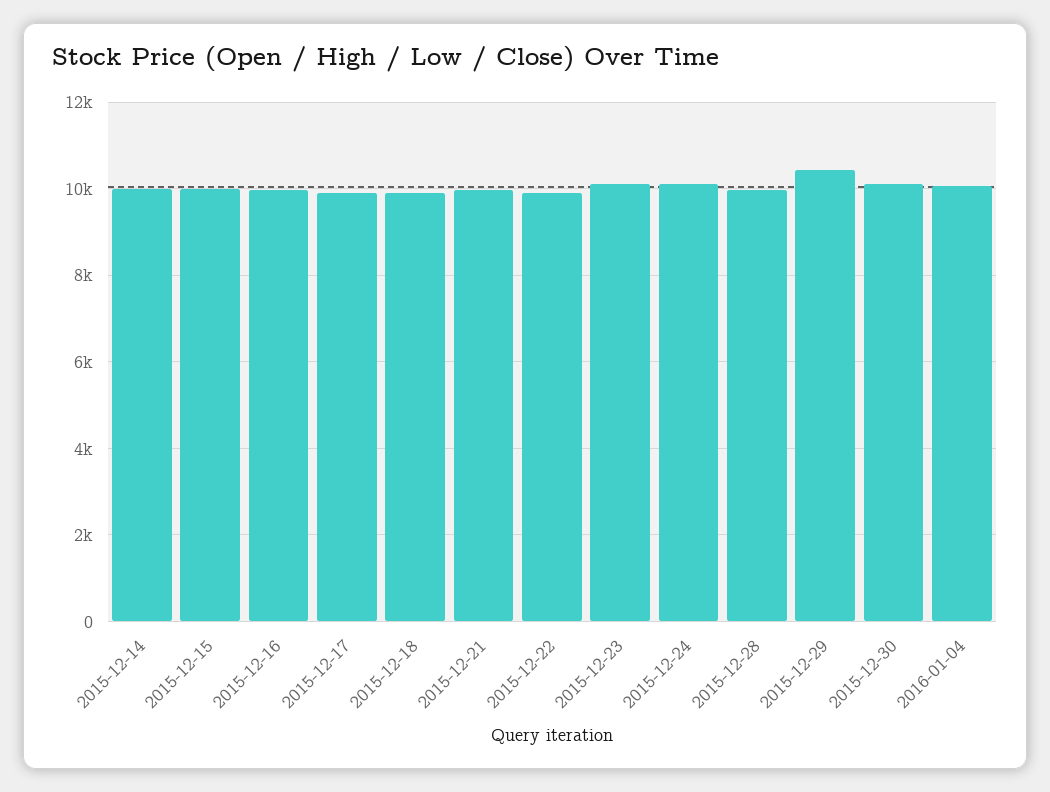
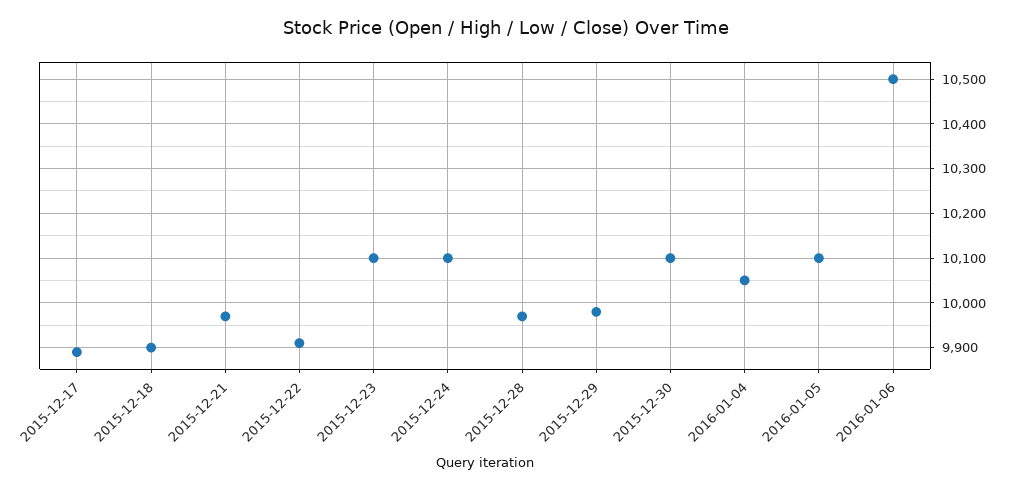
2015-12-14: 10000 -> none
2015-12-15: 10000 -> none
2015-12-16: 10000 -> none
2015-12-29: 10400 -> 9980
2016-01-05: none -> 10100
2016-01-06: none -> 10500

